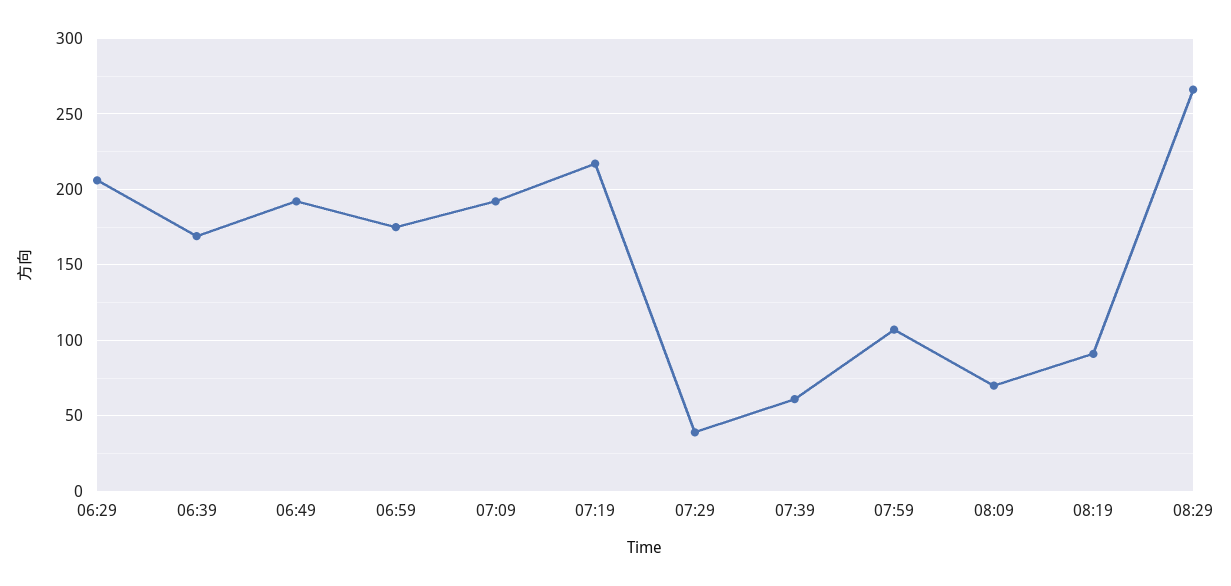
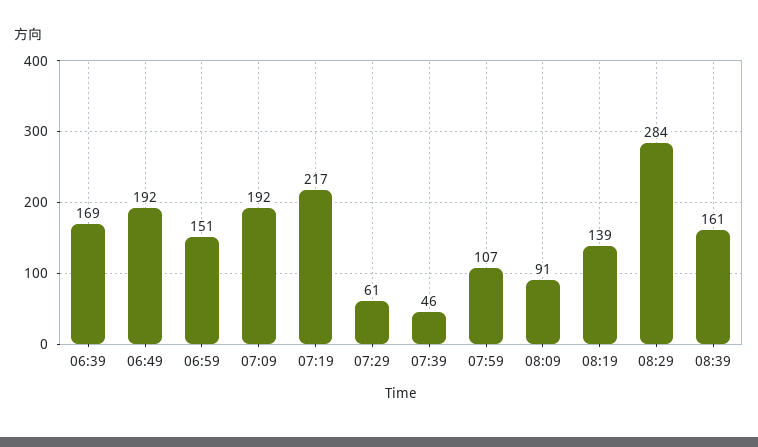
06:29: 205 -> none
06:59: 175 -> 151
07:29: 40 -> 61
07:39: 60 -> 46
08:09: 70 -> 91
08:19: 90 -> 139
08:29: 265 -> 284
08:39: none -> 161

